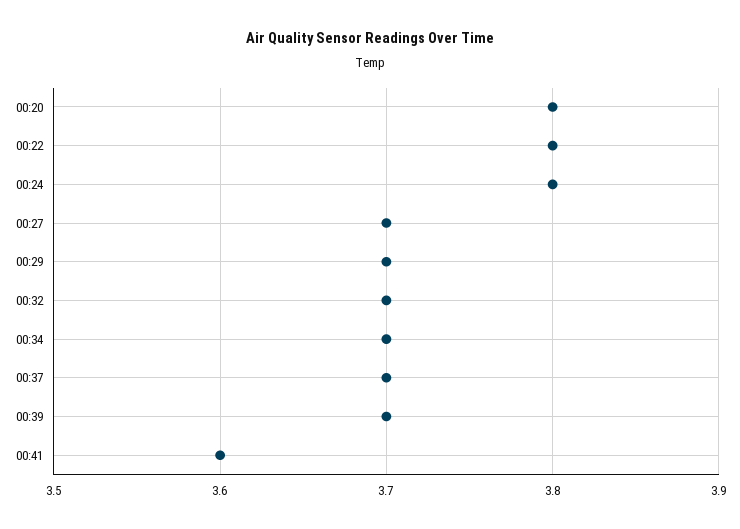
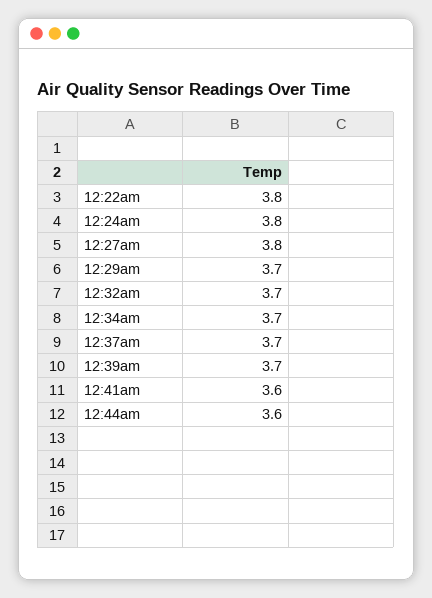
00:20: 3.8 -> none
00:27: 3.7 -> 3.8
12:44am: none -> 3.6

